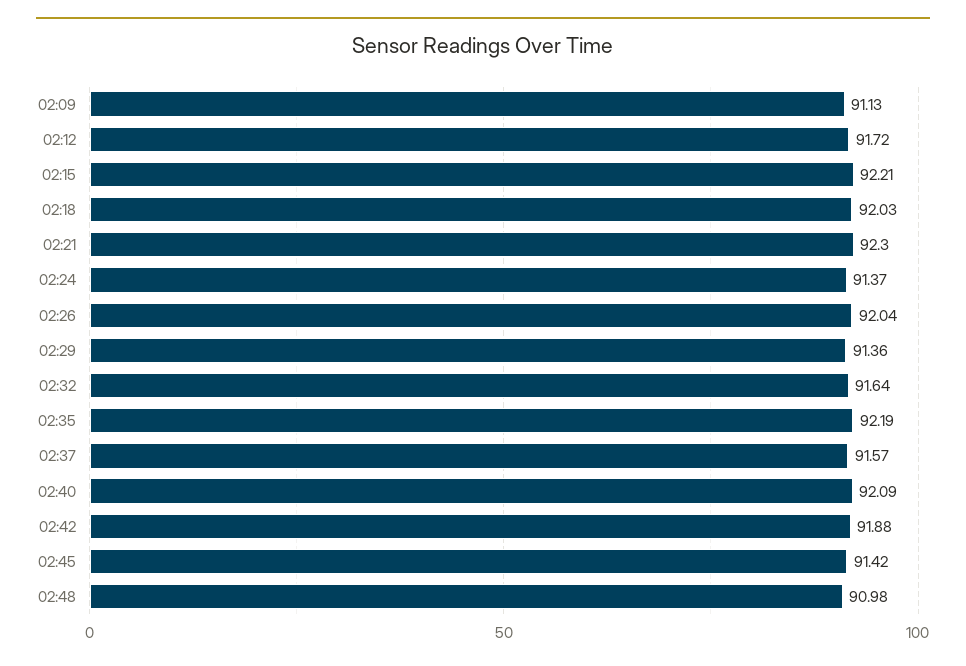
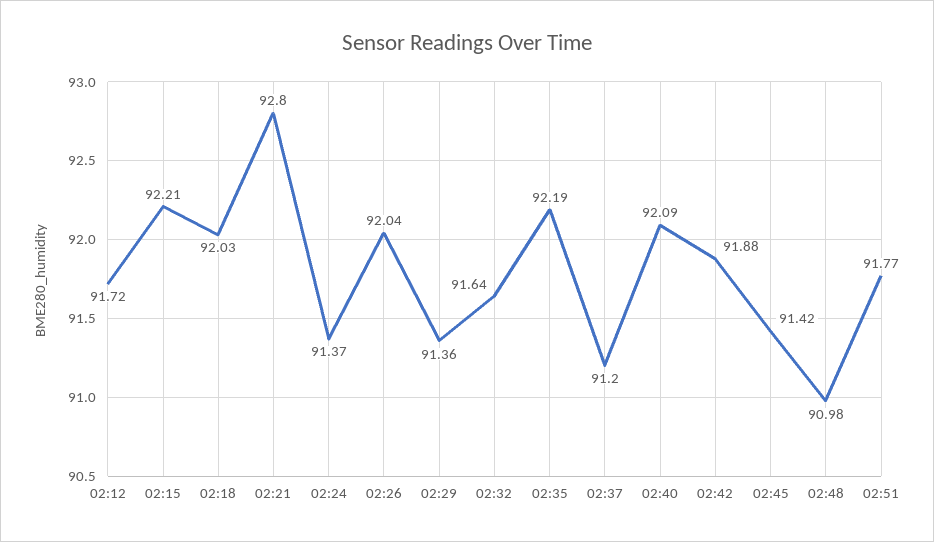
02:09: 91.13 -> none
02:21: 92.3 -> 92.8
02:37: 91.57 -> 91.2
02:51: none -> 91.77

